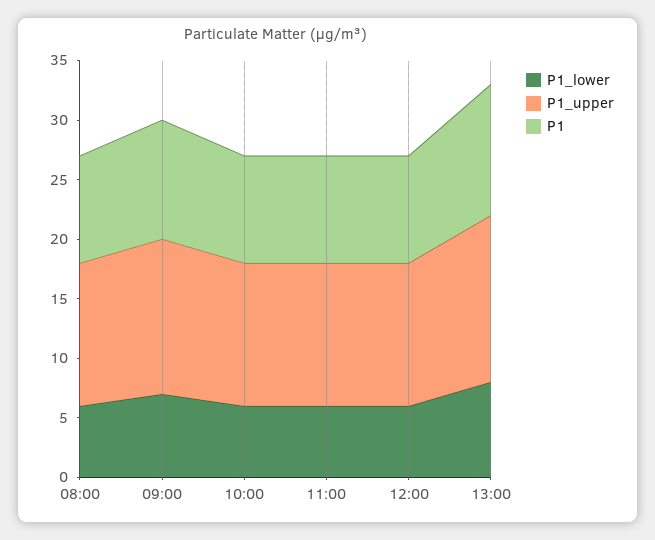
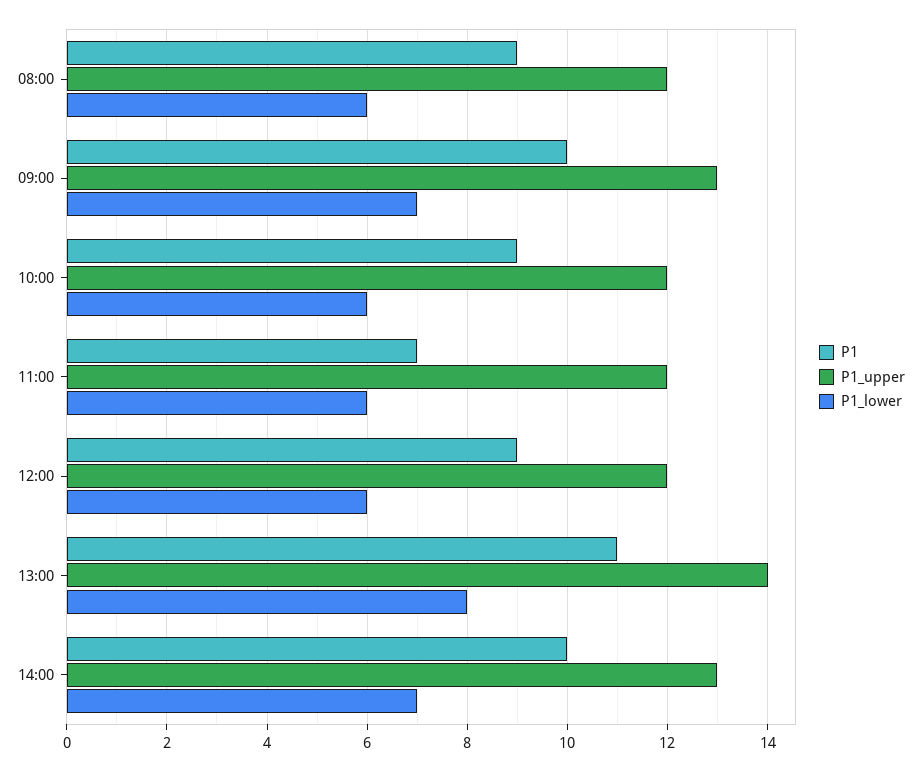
P1, 11:00: 9 -> 7
P1, 14:00: none -> 10
P1_upper, 14:00: none -> 13
P1_lower, 14:00: none -> 7

